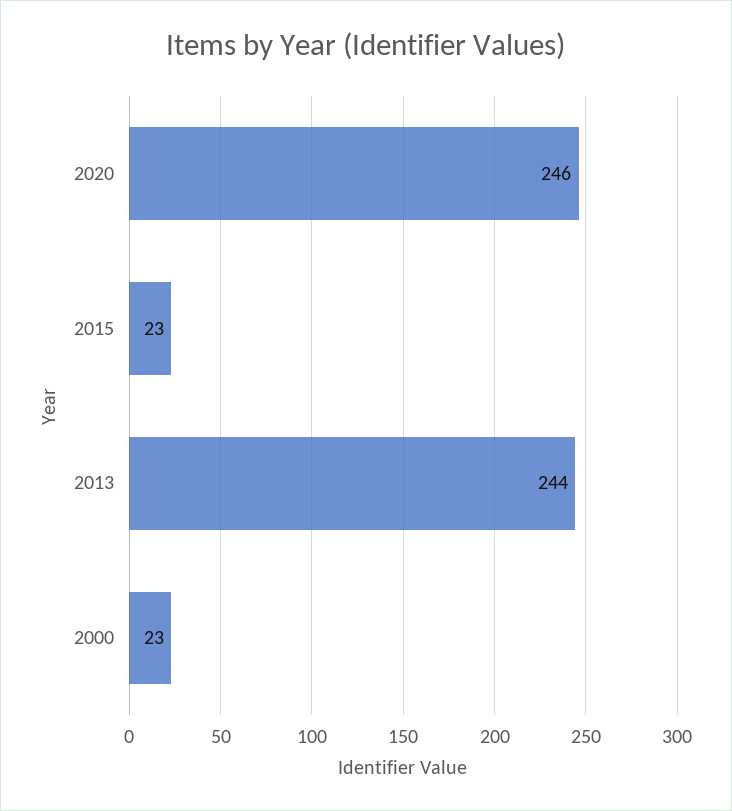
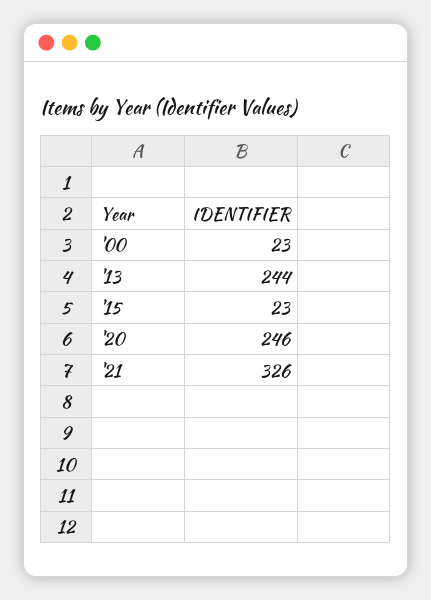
'21: none -> 326

